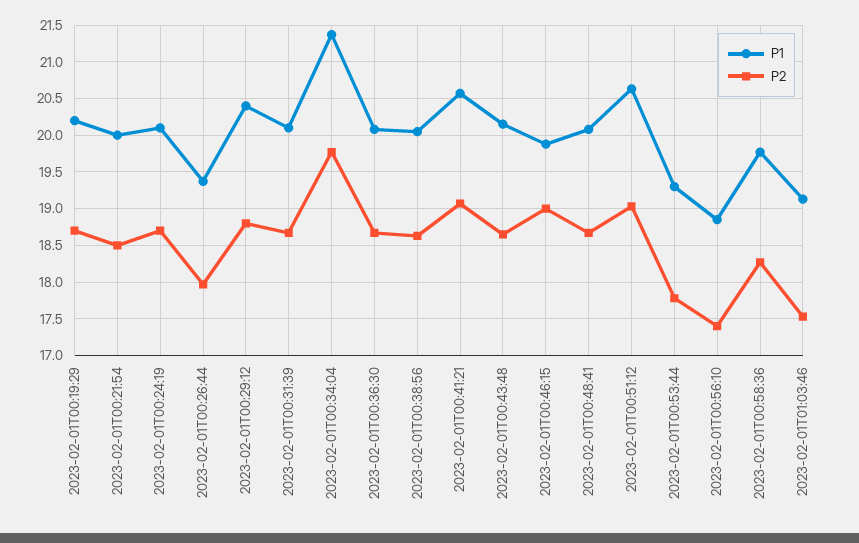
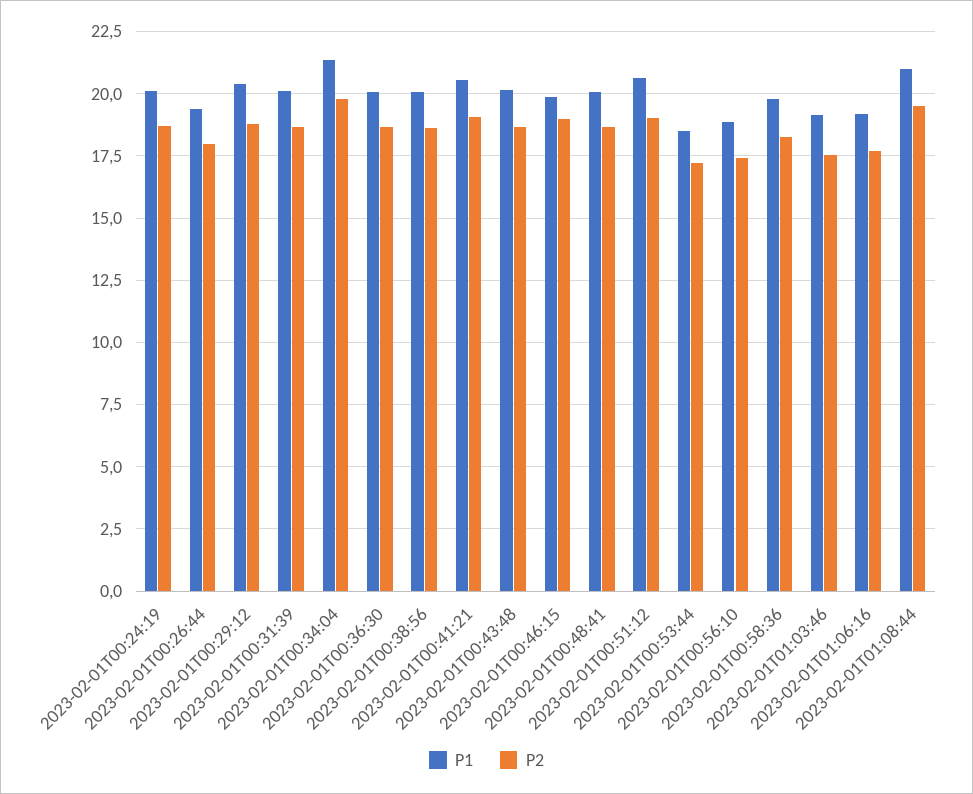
P1, 2023-02-01T00:19:29: 20.2 -> none
P2, 2023-02-01T00:19:29: 18.7 -> none
P1, 2023-02-01T00:21:54: 20 -> none
P2, 2023-02-01T00:21:54: 18.5 -> none
P1, 2023-02-01T00:53:44: 19.3 -> 18.5
P2, 2023-02-01T00:53:44: 17.8 -> 17.25
P1, 2023-02-01T01:06:16: none -> 19.25
P2, 2023-02-01T01:06:16: none -> 17.75
P1, 2023-02-01T01:08:44: none -> 21
P2, 2023-02-01T01:08:44: none -> 19.5

